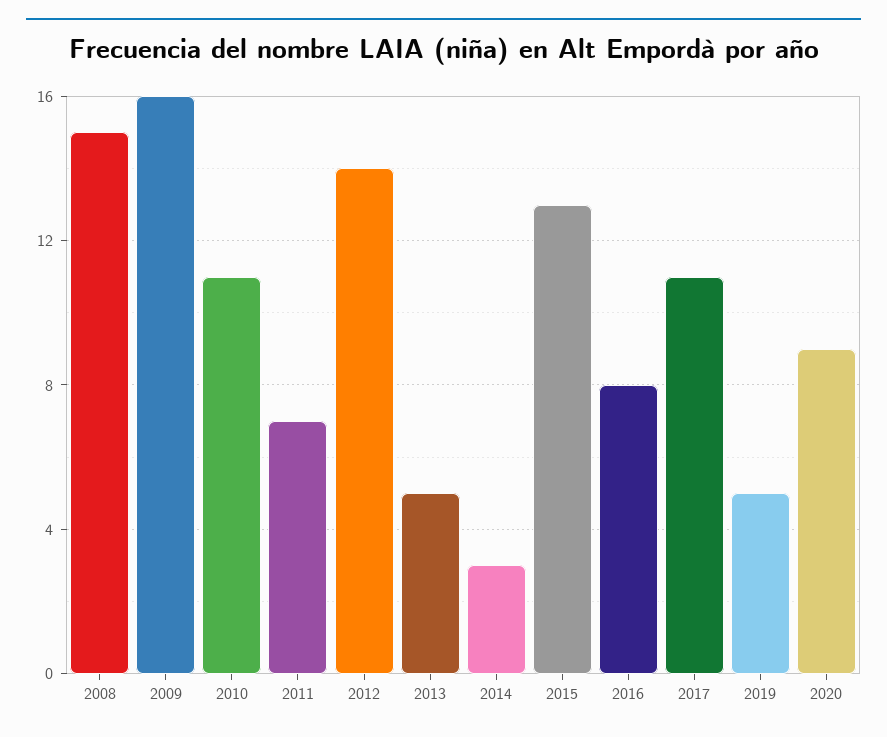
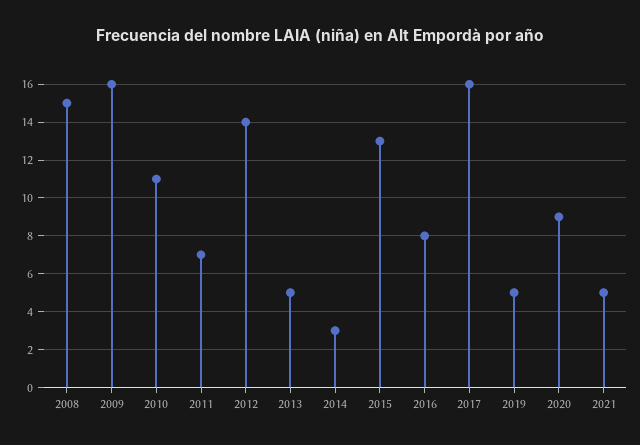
2017: 11 -> 16
2021: none -> 5

